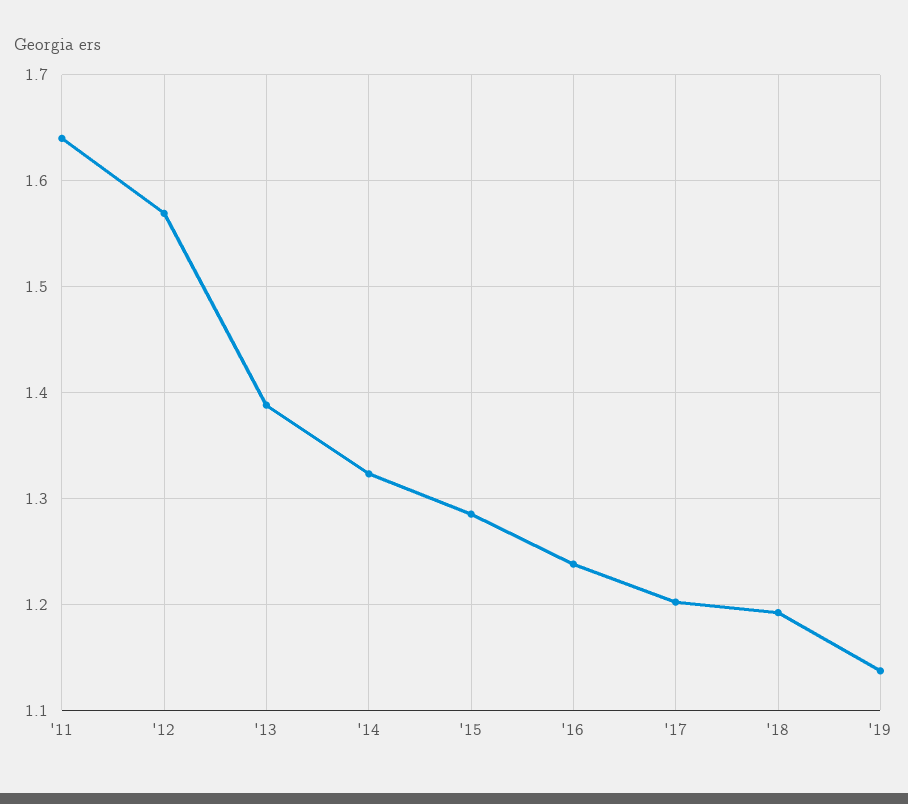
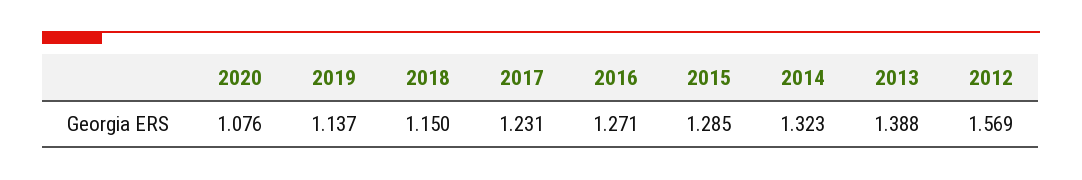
'11: 1.64 -> none
'16: 1.24 -> 1.271
'17: 1.2 -> 1.231
'18: 1.19 -> 1.15
2020: none -> 1.076

